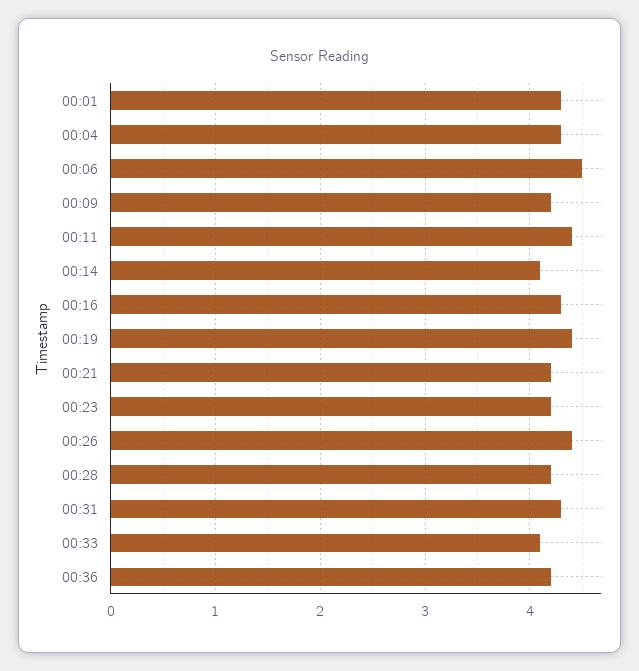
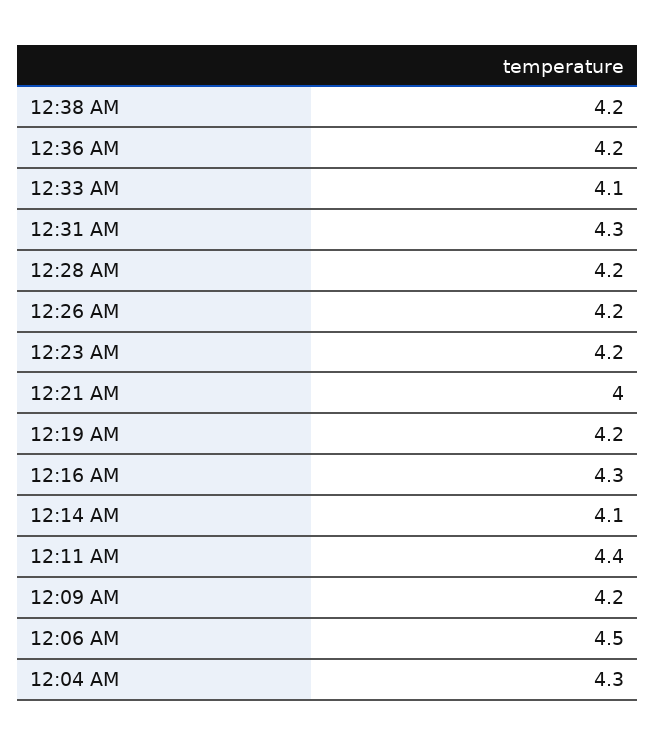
00:01: 4.3 -> none
00:19: 4.4 -> 4.2
00:21: 4.2 -> 4
00:26: 4.4 -> 4.2
12:38 AM: none -> 4.2

